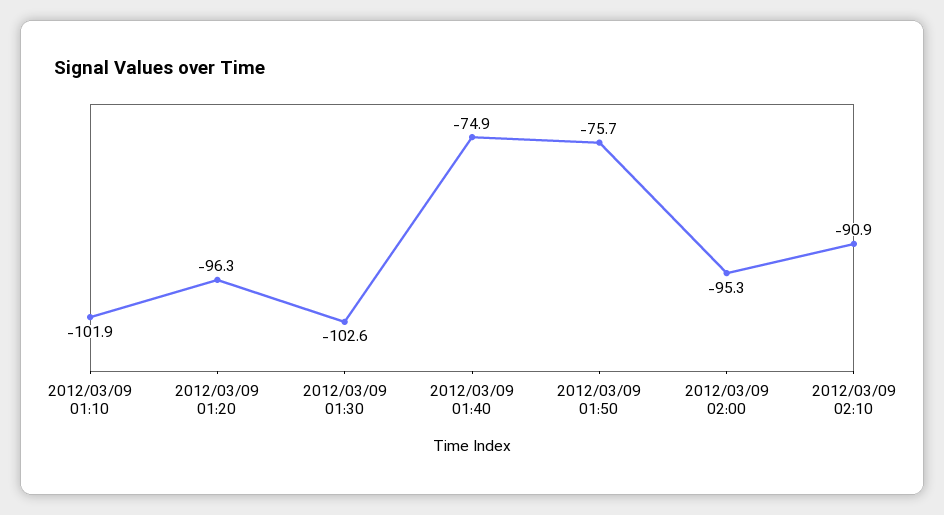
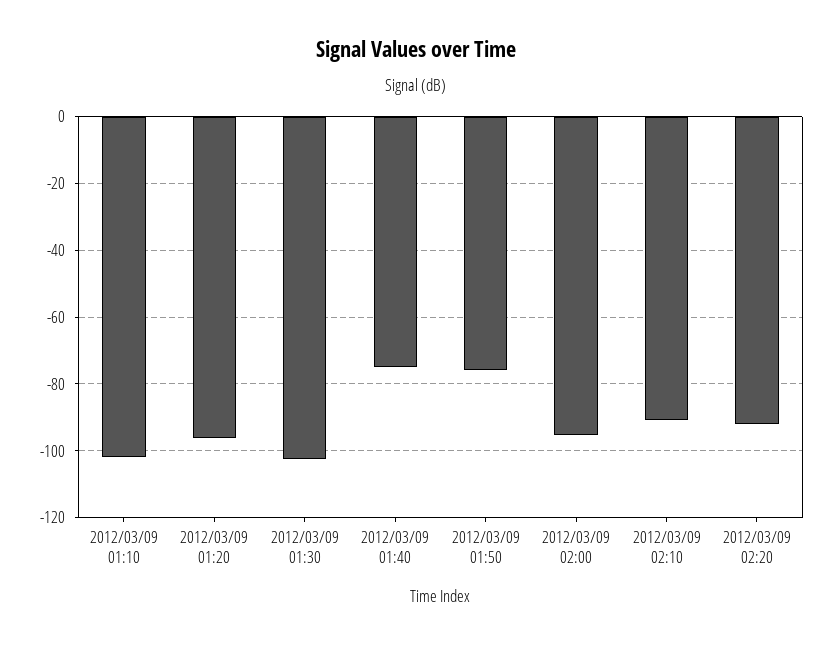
2012/03/09 02:20: none -> -92

